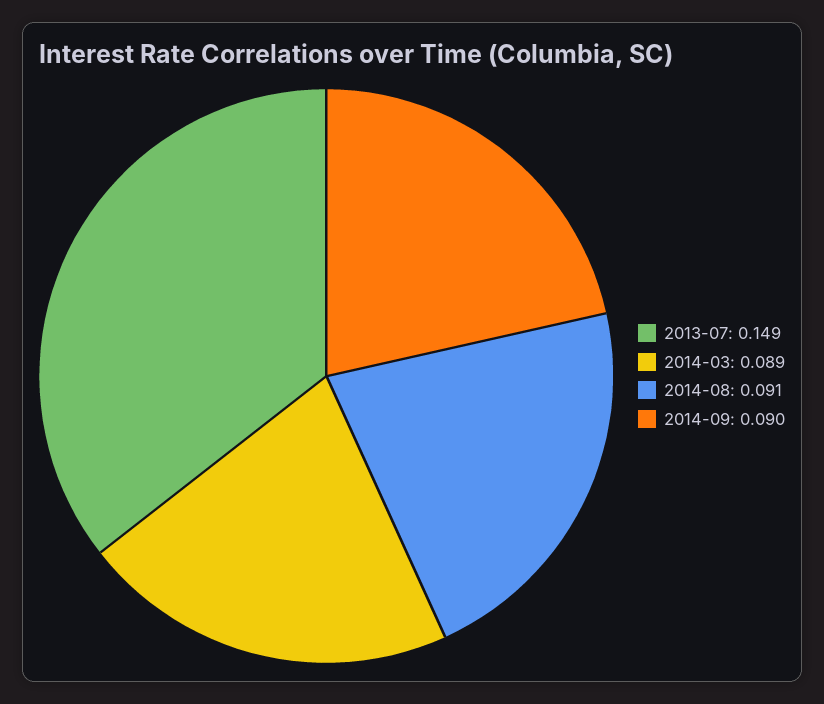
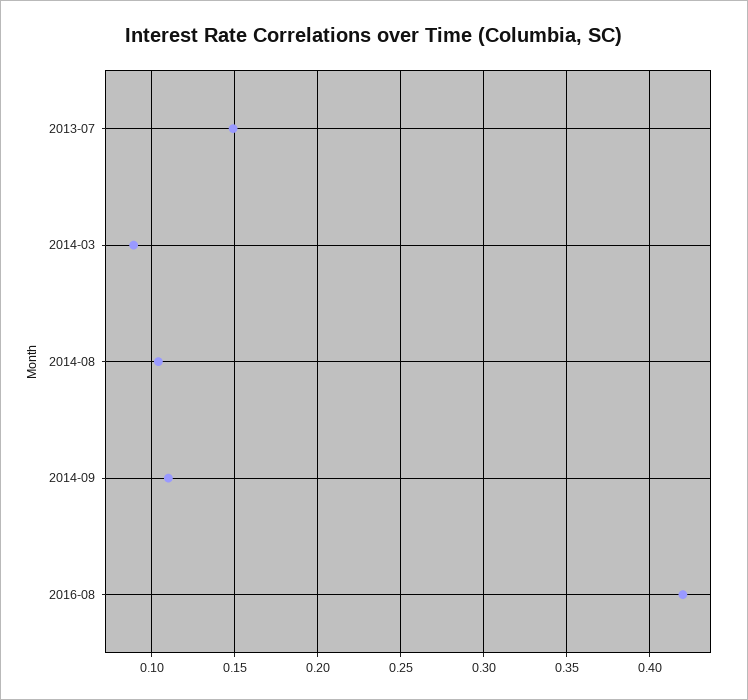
2014-08: 0.091 -> 0.105
2014-09: 0.09 -> 0.11
2016-08: none -> 0.42

